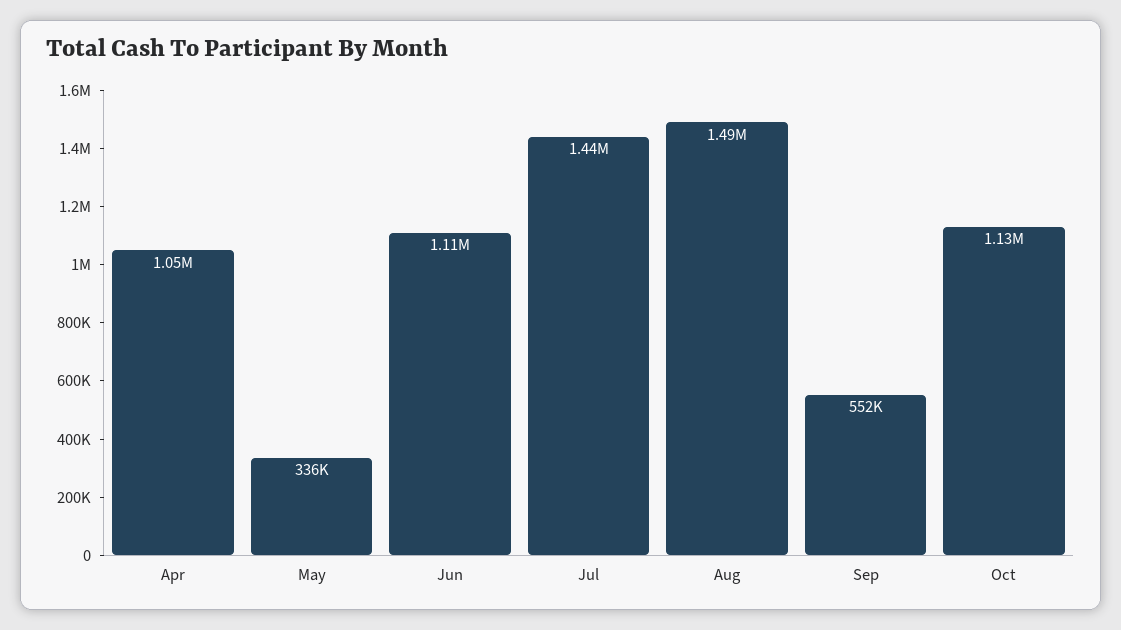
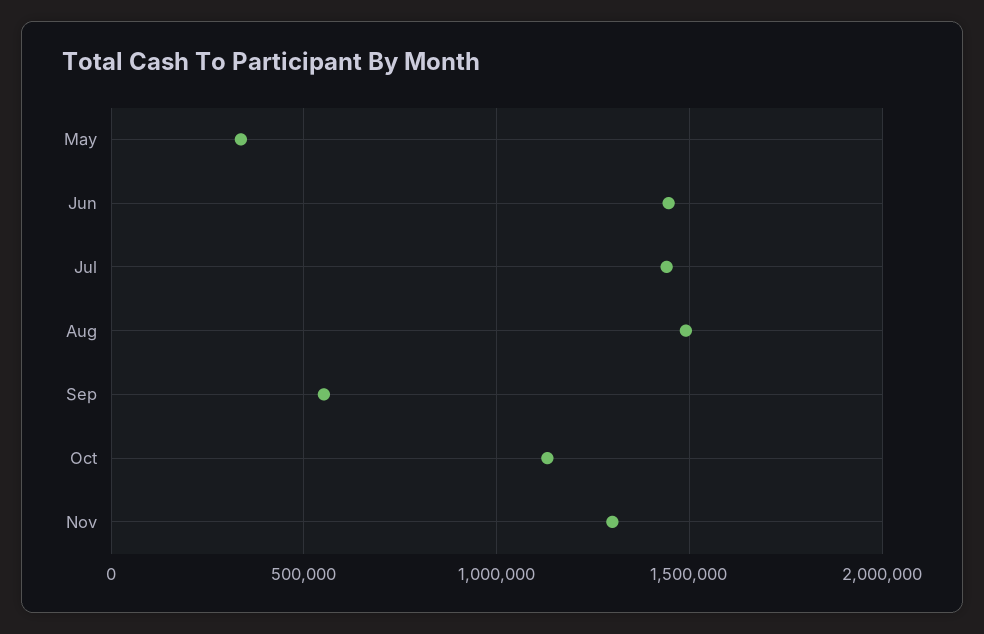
Apr: 1050000 -> none
Jun: 1110000 -> 1450000
Nov: none -> 1300000

